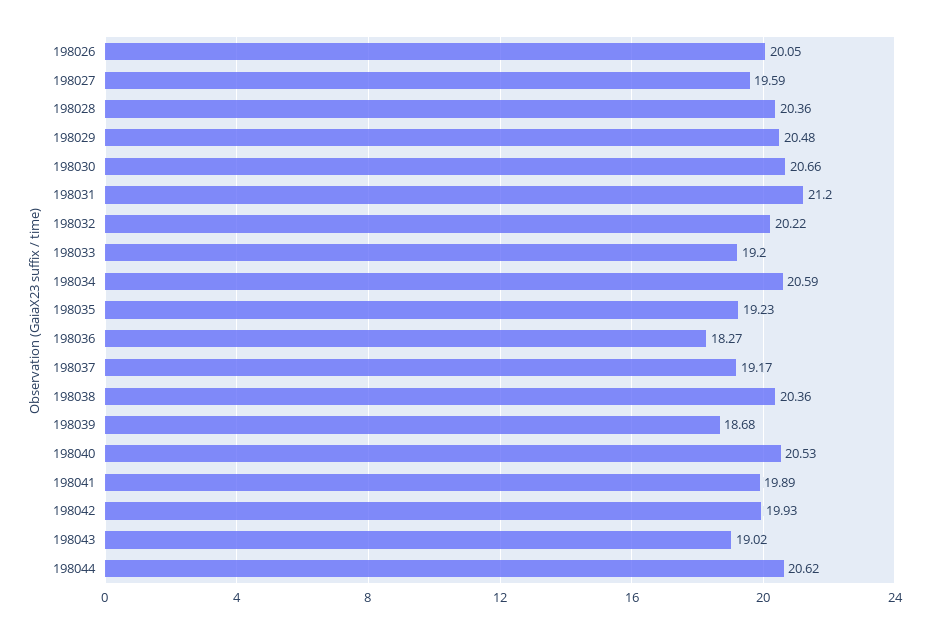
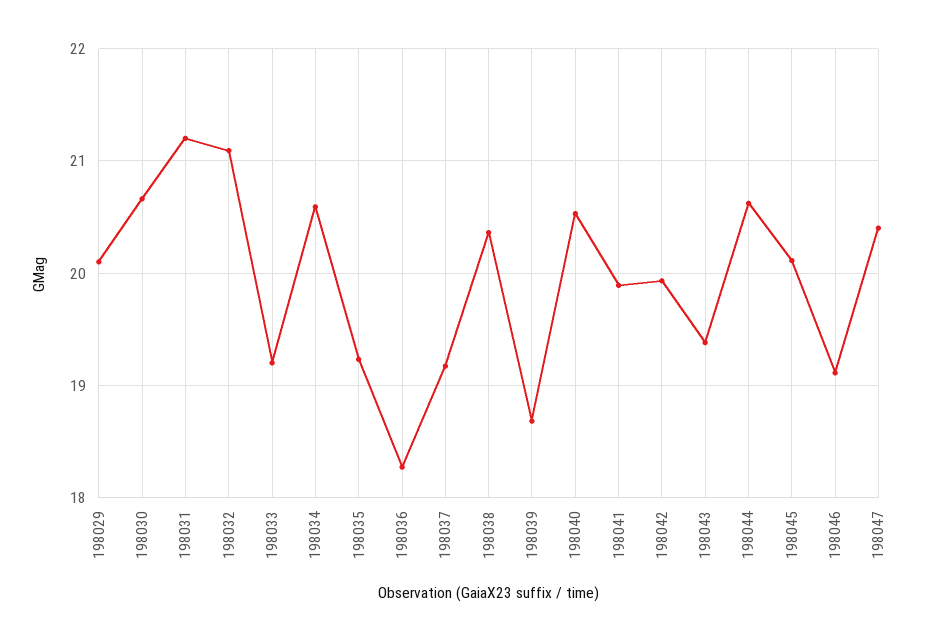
198026: 20.05 -> none
198027: 19.59 -> none
198028: 20.36 -> none
198029: 20.48 -> 20.1
198032: 20.22 -> 21.1
198043: 19.02 -> 19.4
198045: none -> 20.1
198046: none -> 19.1
198047: none -> 20.4

